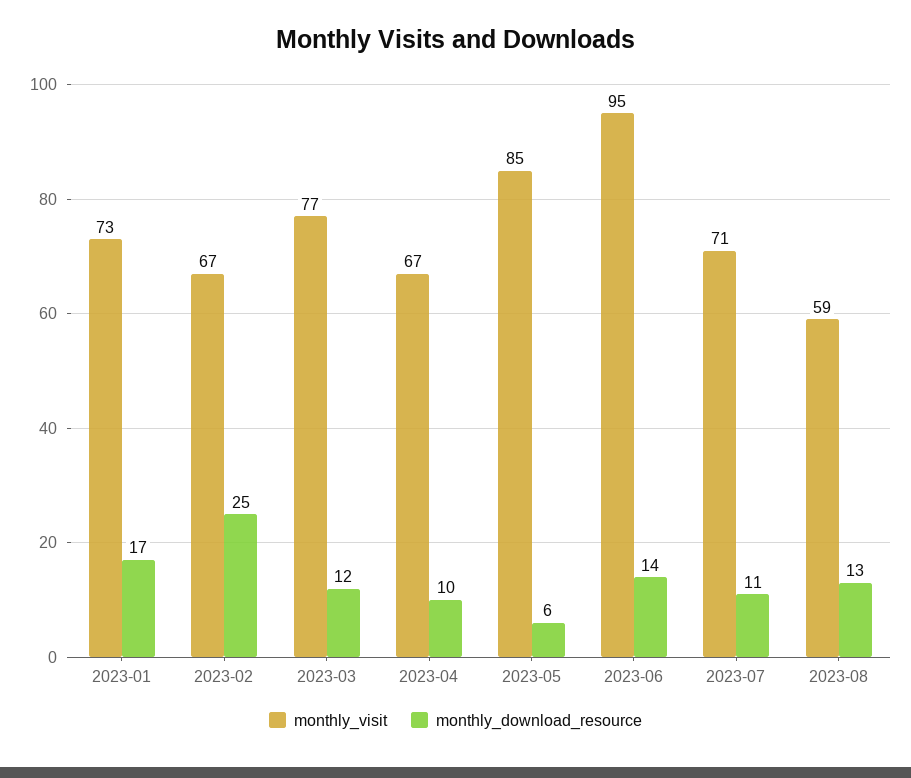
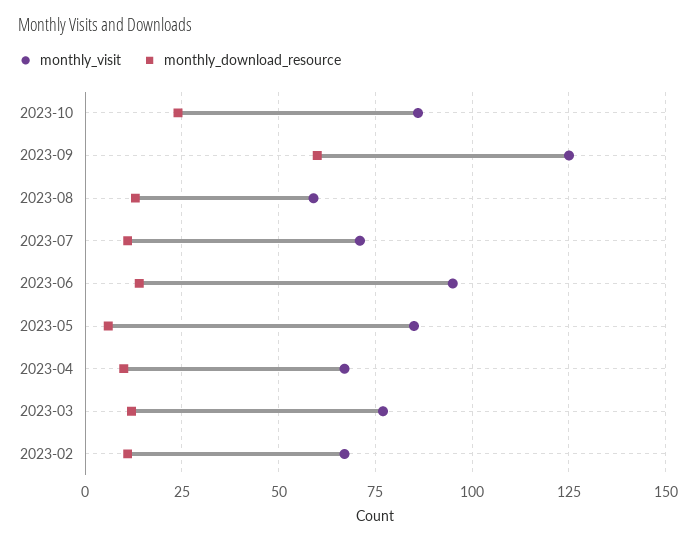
monthly_visit, 2023-01: 73 -> none
monthly_download_resource, 2023-01: 17 -> none
monthly_download_resource, 2023-02: 25 -> 10
monthly_visit, 2023-10: none -> 85
monthly_download_resource, 2023-10: none -> 25
monthly_visit, 2023-09: none -> 125
monthly_download_resource, 2023-09: none -> 60

